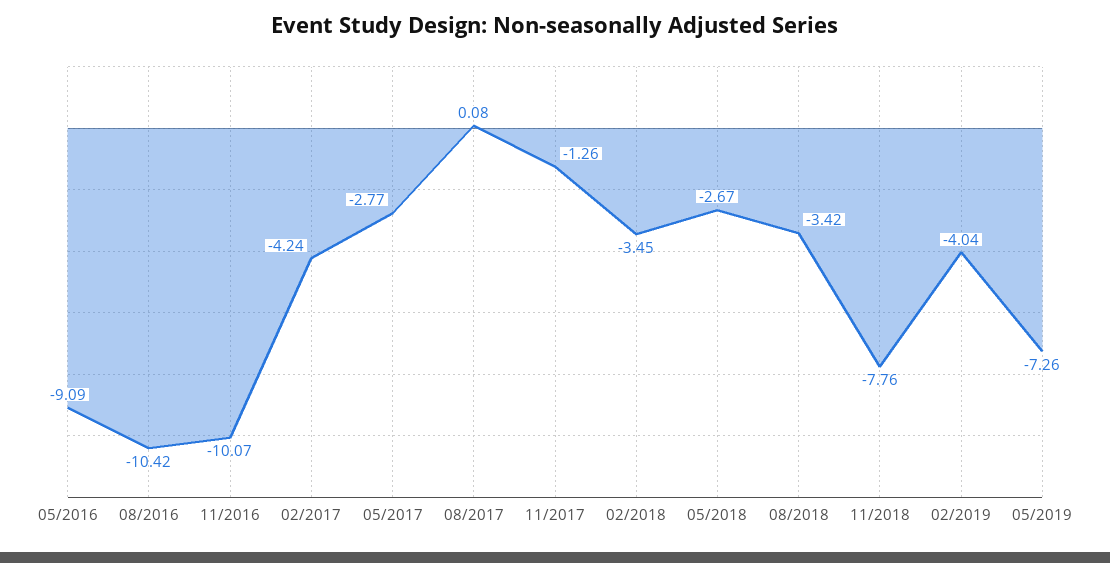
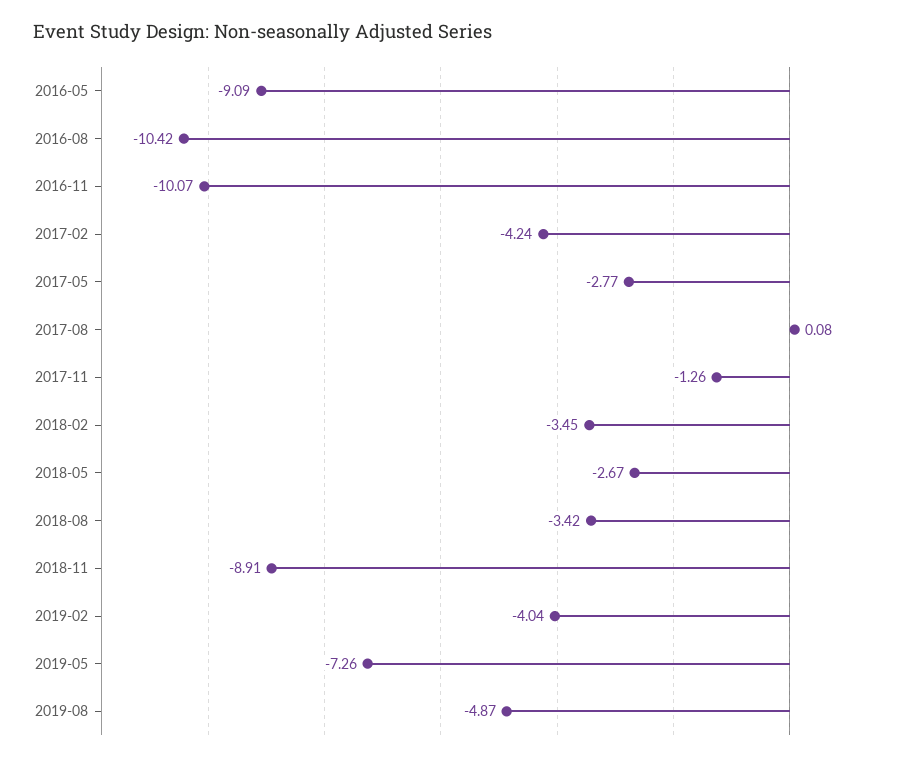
11/2018: -7.76 -> -8.91
2019-08: none -> -4.87

